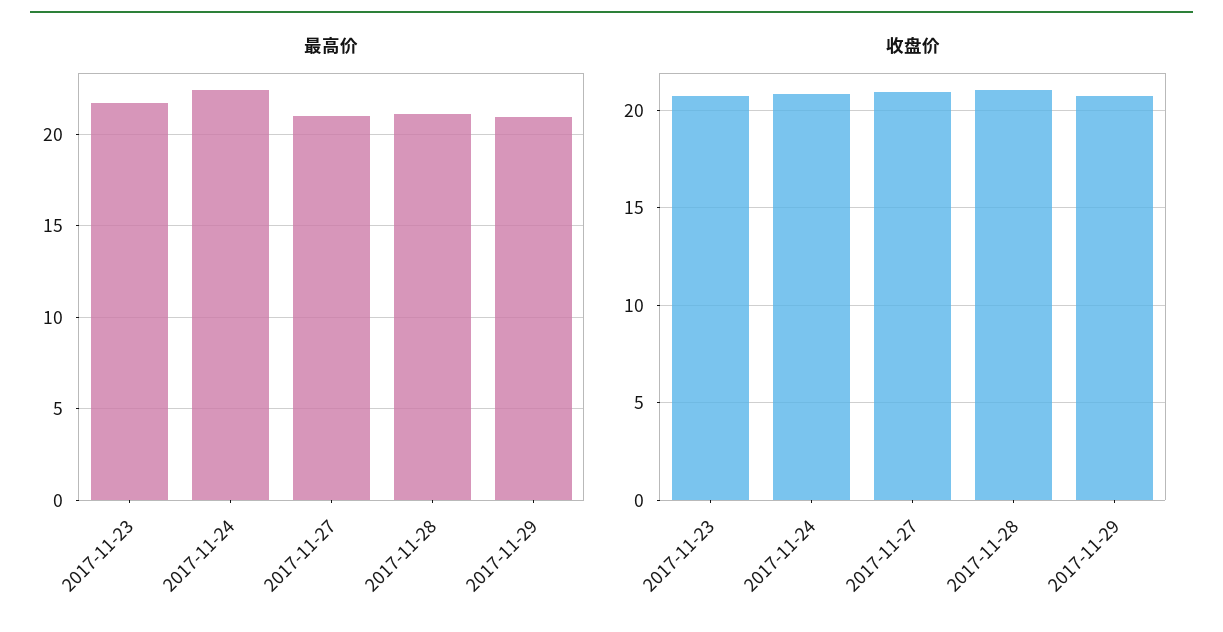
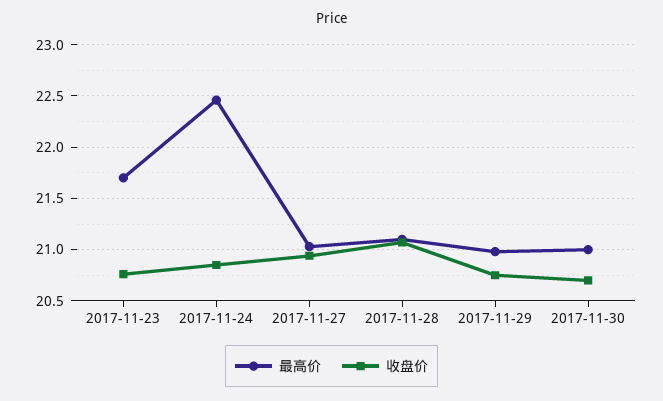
最高价, 2017-11-30: none -> 21
收盘价, 2017-11-30: none -> 20.7

